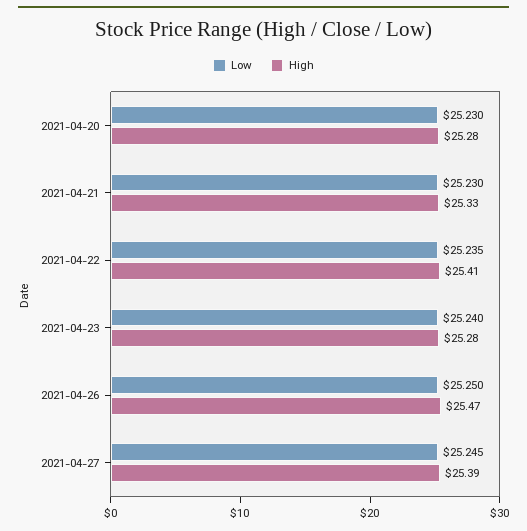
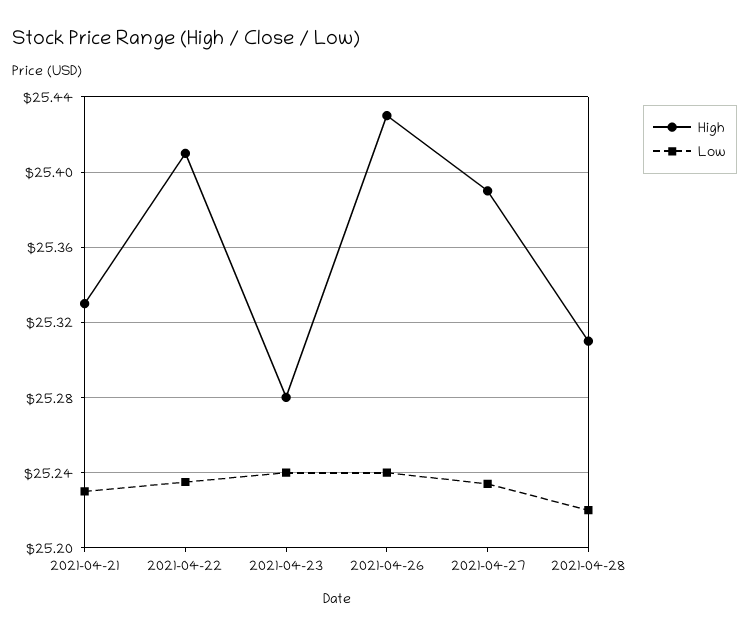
Low, 2021-04-20: 25.23 -> none
High, 2021-04-20: 25.28 -> none
Low, 2021-04-26: 25.25 -> 25.24
High, 2021-04-26: 25.47 -> 25.43
Low, 2021-04-27: 25.245 -> 25.235
High, 2021-04-28: none -> 25.31
Low, 2021-04-28: none -> 25.22

